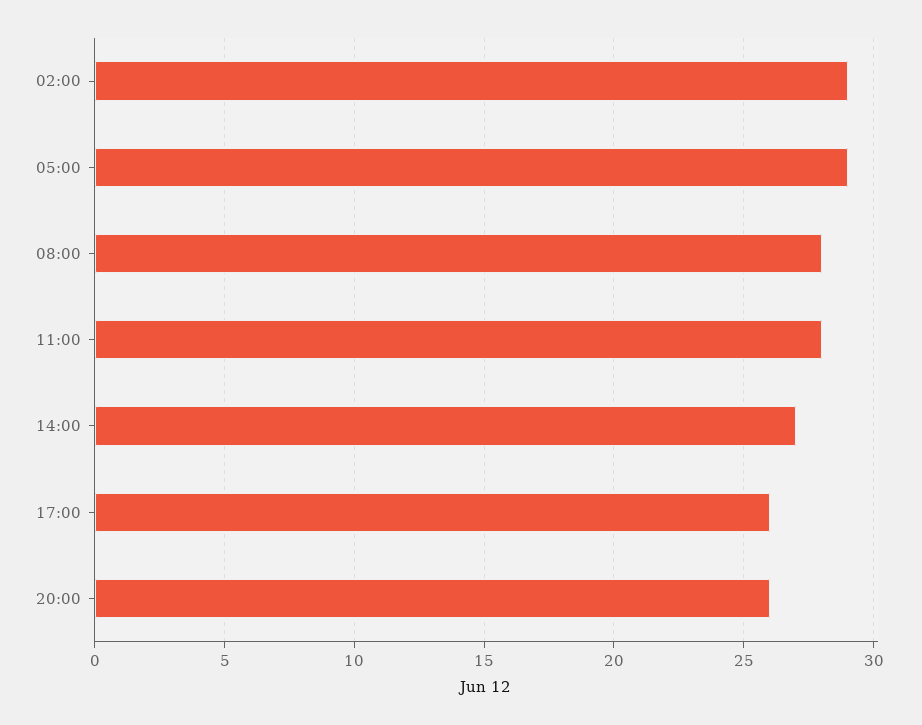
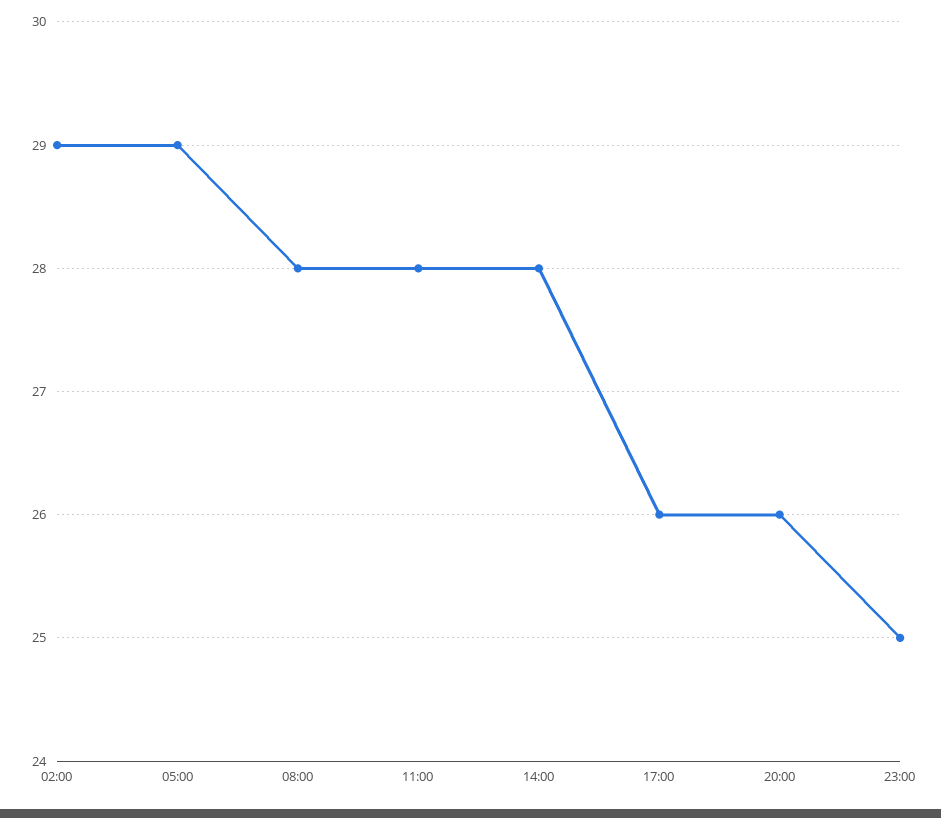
14:00: 27 -> 28
23:00: none -> 25

